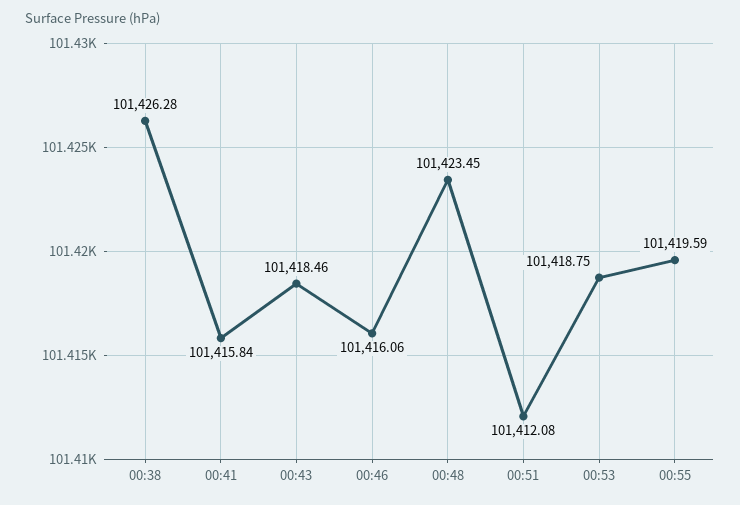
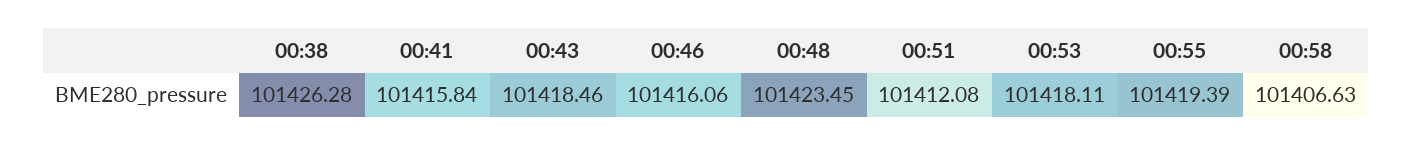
00:53: 101418.75 -> 101418.11
00:55: 101419.59 -> 101419.39
00:58: none -> 101406.63

